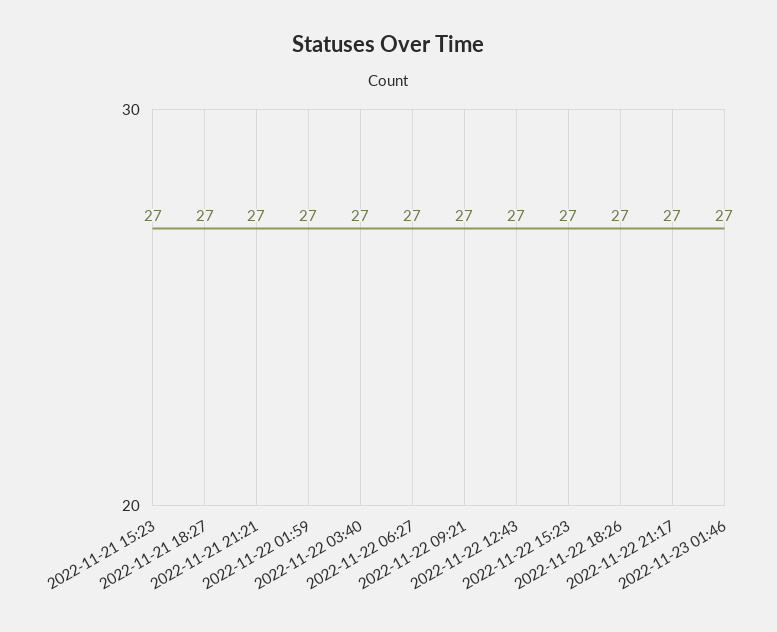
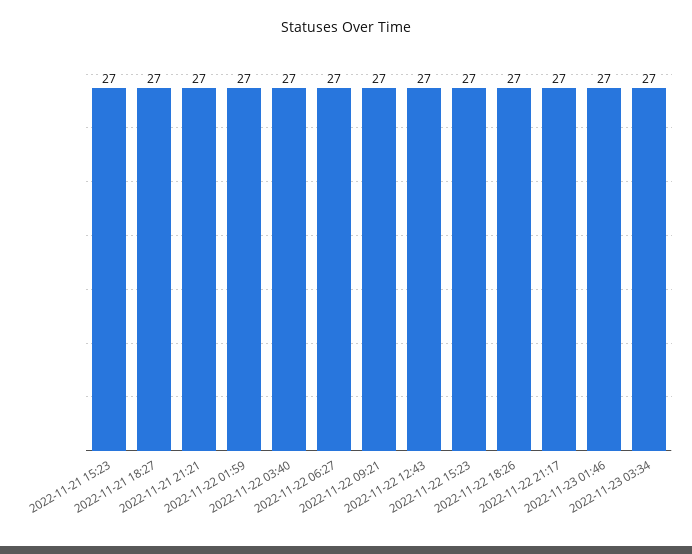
2022-11-23 03:34: none -> 27

